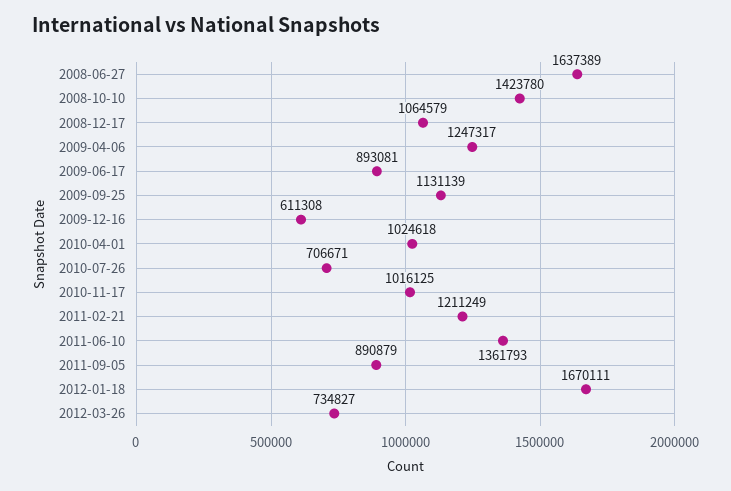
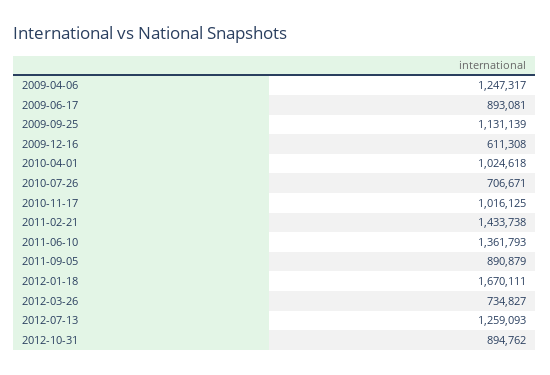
2008-06-27: 1637389 -> none
2008-10-10: 1423780 -> none
2008-12-17: 1064579 -> none
2011-02-21: 1211249 -> 1433738
2012-07-13: none -> 1259093
2012-10-31: none -> 894762

